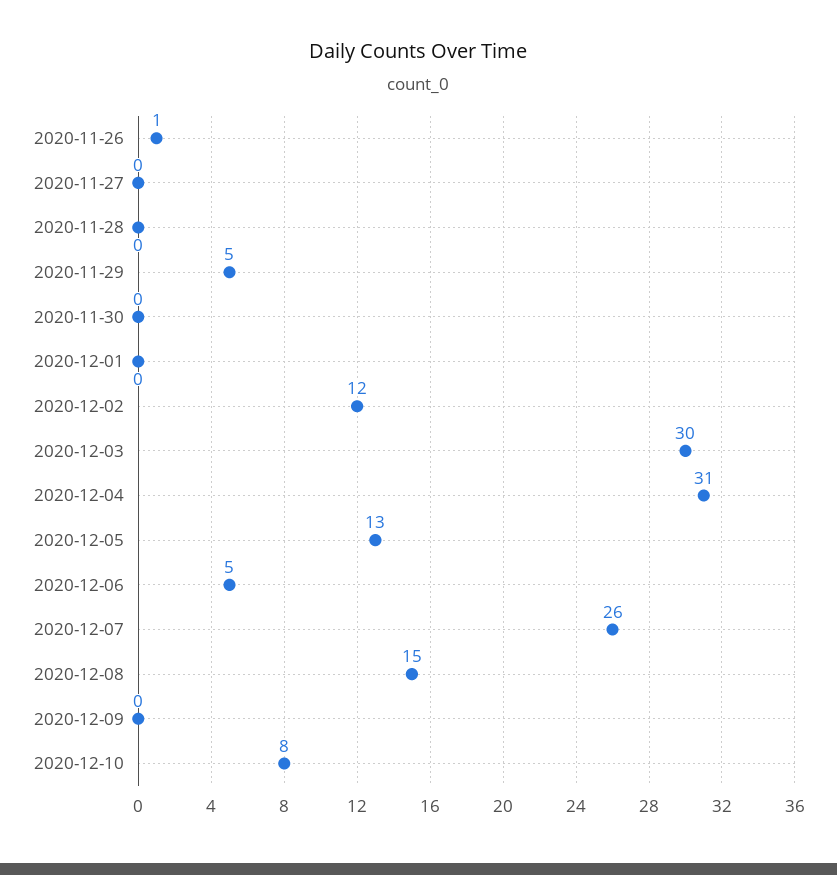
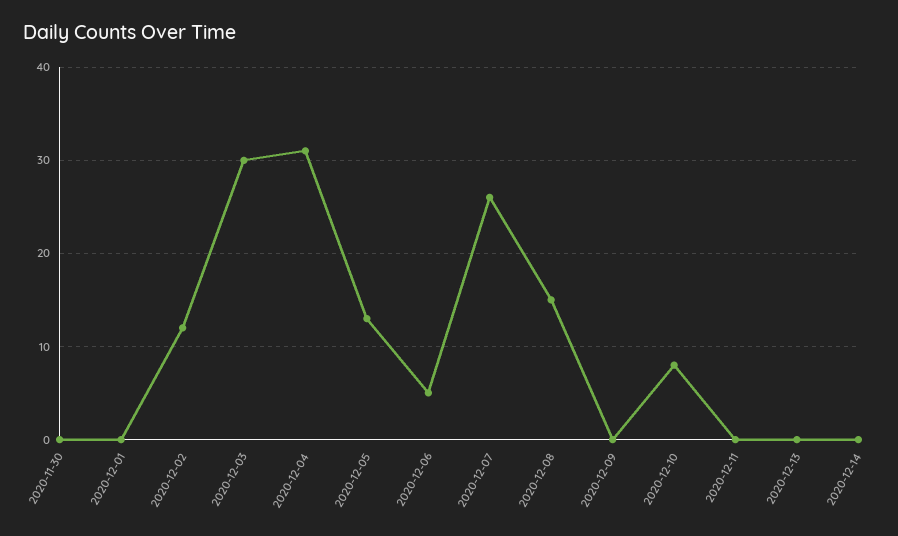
2020-11-26: 1 -> none
2020-11-27: 0 -> none
2020-11-28: 0 -> none
2020-11-29: 5 -> none
2020-12-11: none -> 0
2020-12-13: none -> 0
2020-12-14: none -> 0

